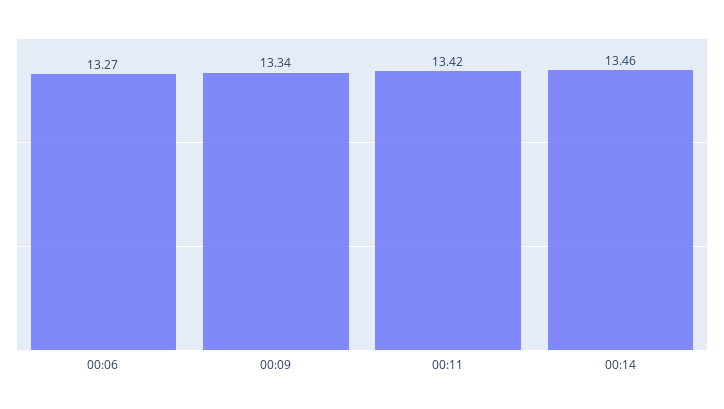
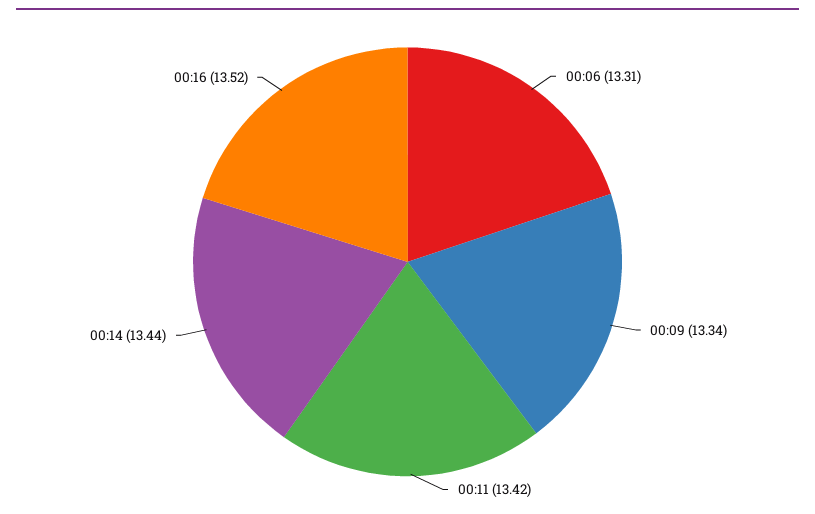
00:06: 13.27 -> 13.31
00:14: 13.46 -> 13.44
00:16: none -> 13.52

